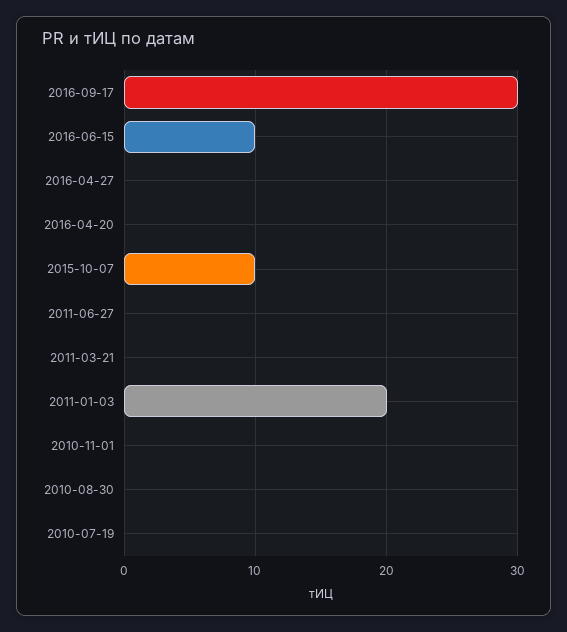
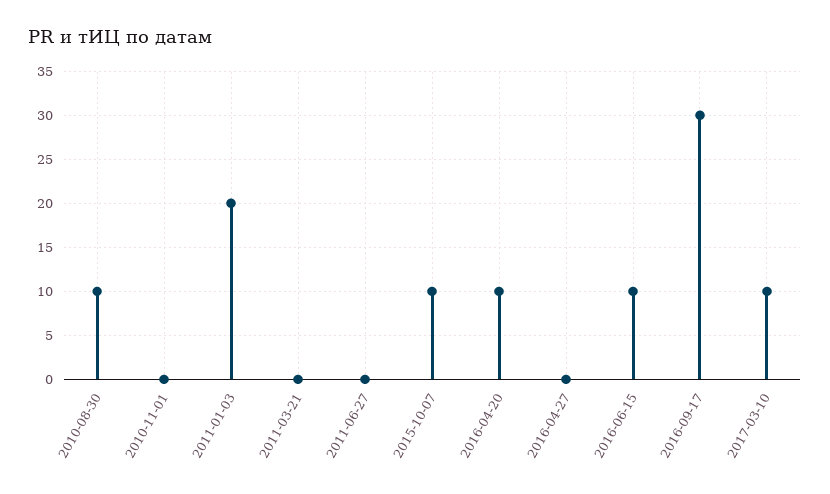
2016-04-20: 0 -> 10
2010-08-30: 0 -> 10
2010-07-19: 0 -> none
2017-03-10: none -> 10

